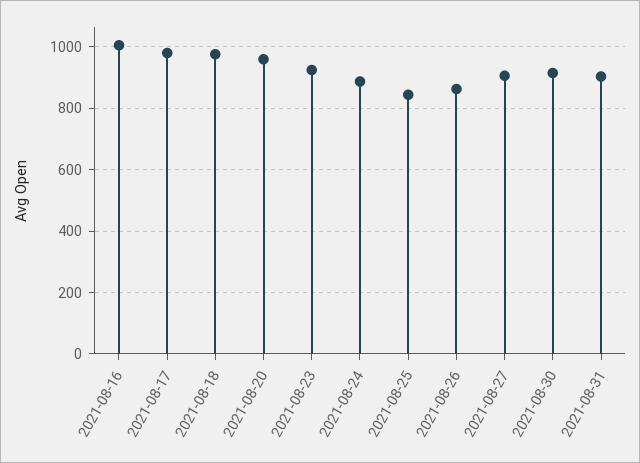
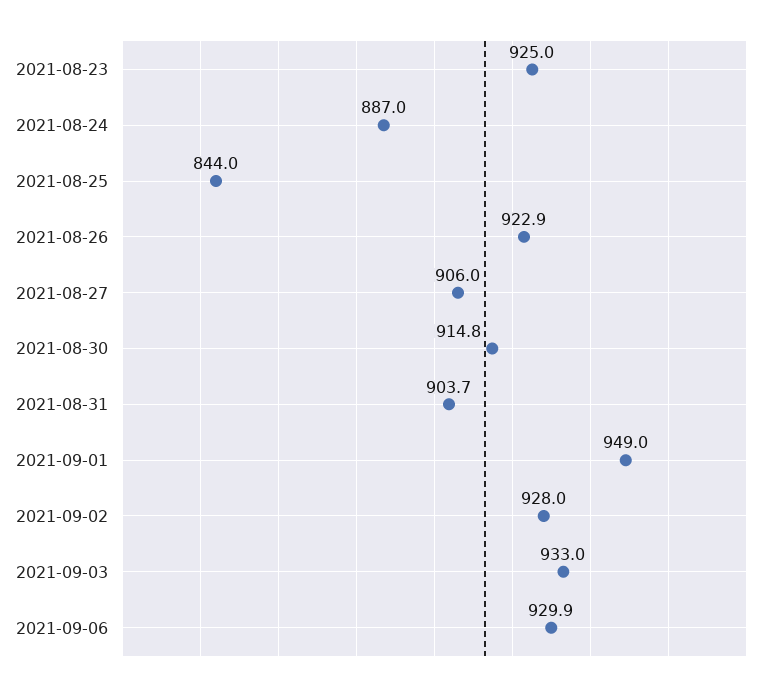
2021-08-16: 1000 -> none
2021-08-17: 980 -> none
2021-08-18: 980 -> none
2021-08-20: 960 -> none
2021-08-26: 860 -> 922.9
2021-09-01: none -> 949
2021-09-02: none -> 928
2021-09-03: none -> 933
2021-09-06: none -> 929.9

